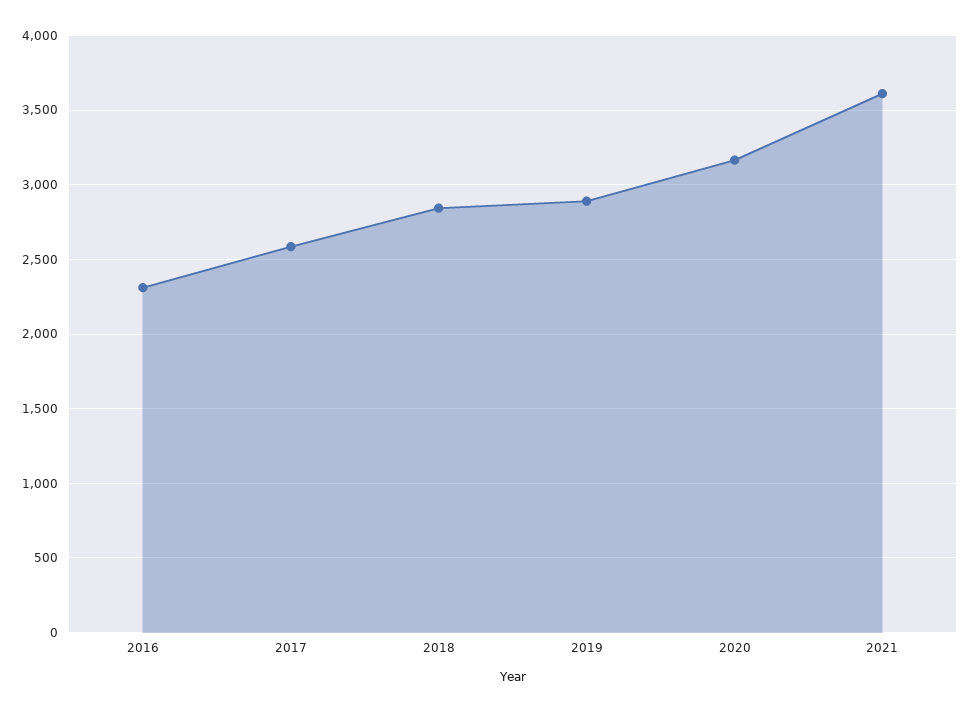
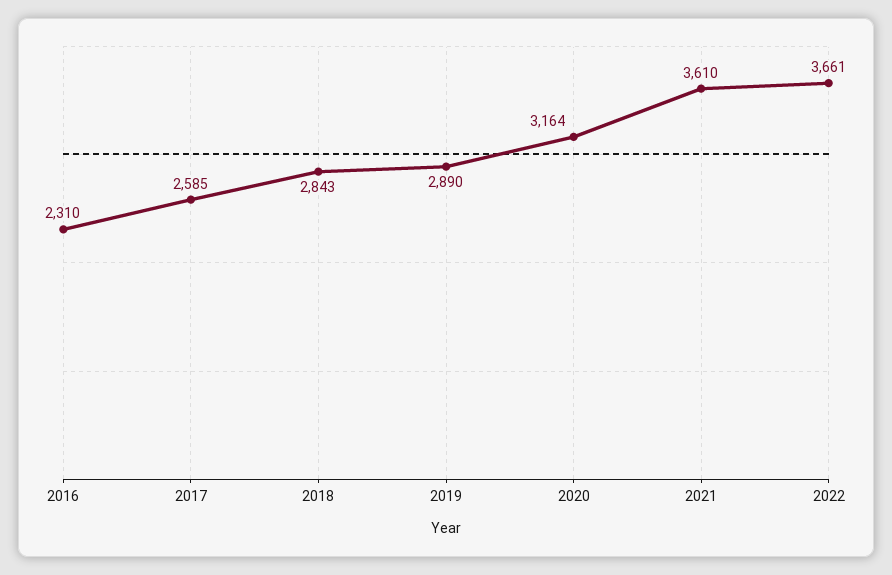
2022: none -> 3661

